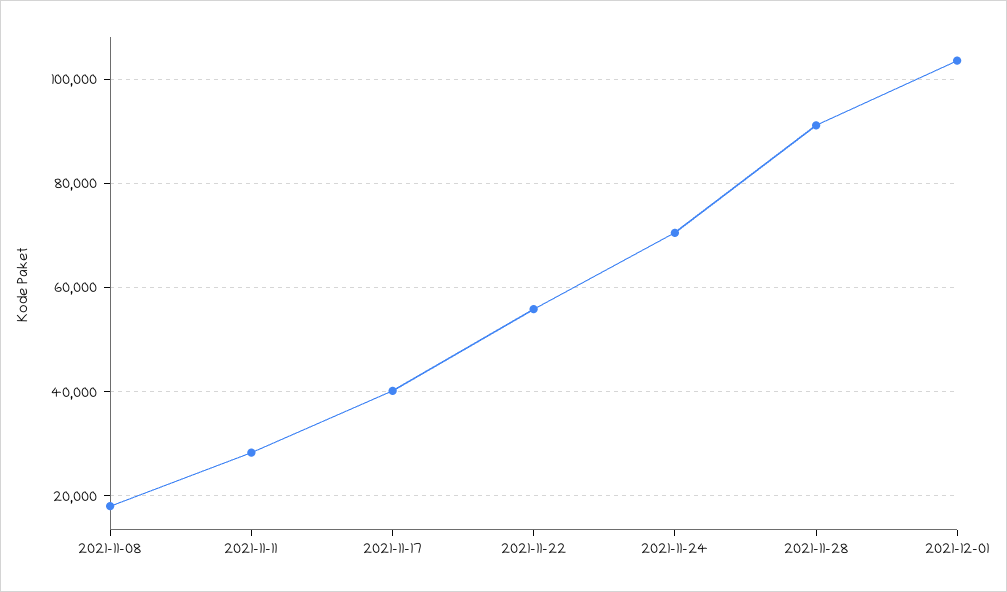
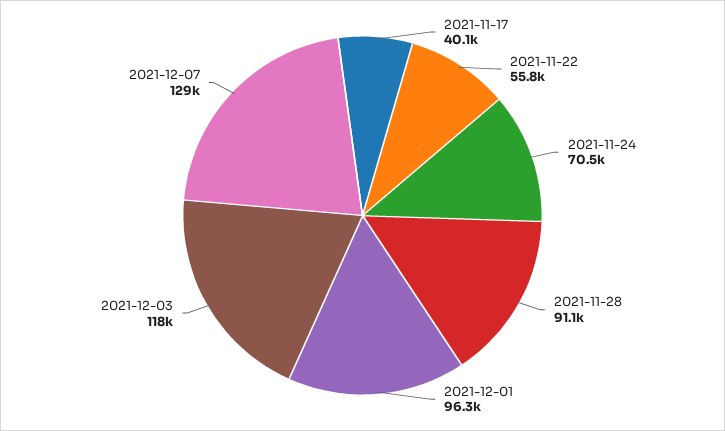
2021-11-08: 18000 -> none
2021-11-11: 28000 -> none
2021-12-01: 104000 -> 96300
2021-12-03: none -> 118000
2021-12-07: none -> 129000

